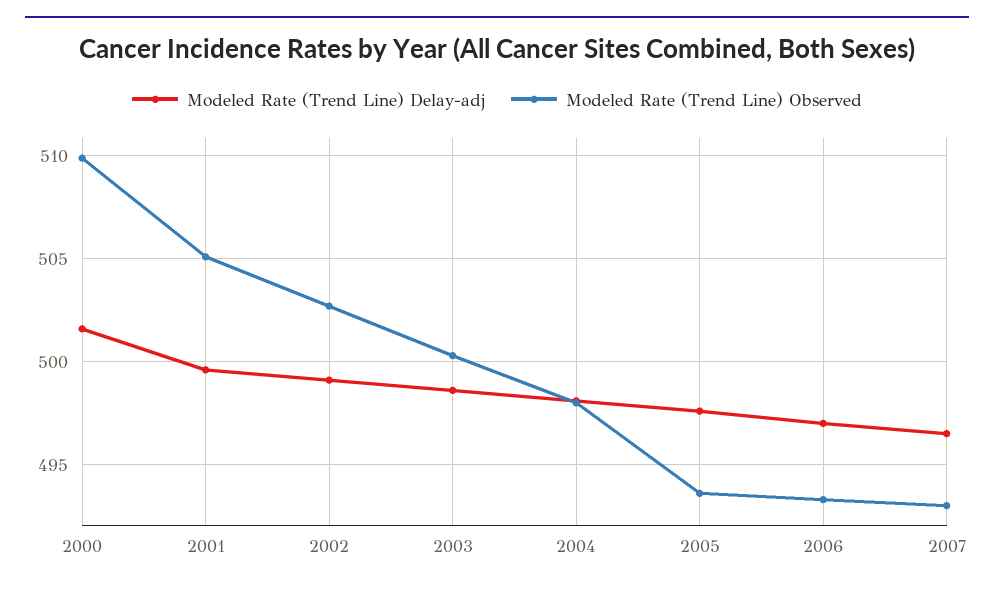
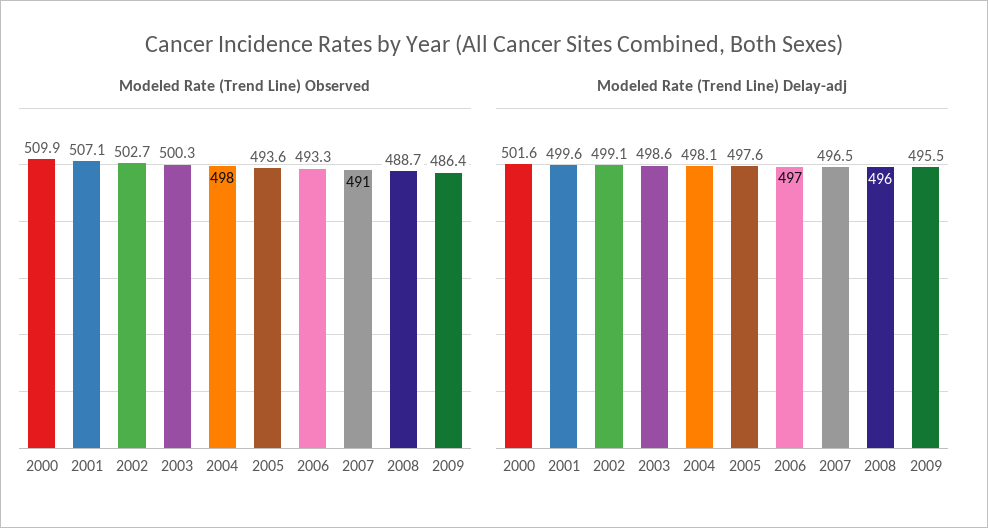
Modeled Rate (Trend Line) Observed, 2001: 505 -> 507.1
Modeled Rate (Trend Line) Observed, 2007: 493 -> 491
Modeled Rate (Trend Line) Observed, 2008: none -> 488.7
Modeled Rate (Trend Line) Observed, 2009: none -> 486.4
Modeled Rate (Trend Line) Delay-adj, 2008: none -> 496
Modeled Rate (Trend Line) Delay-adj, 2009: none -> 495.5

